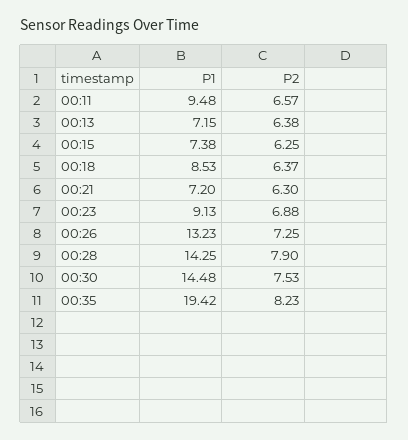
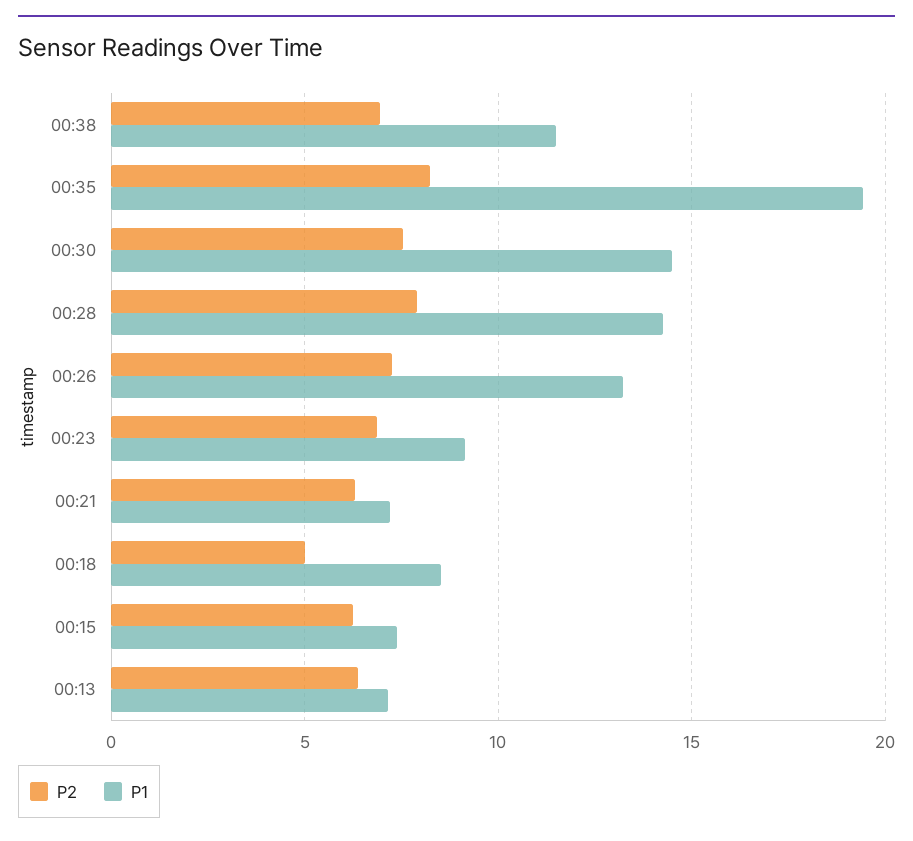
P1, 00:11: 9.48 -> none
P2, 00:11: 6.57 -> none
P2, 00:18: 6.37 -> 5
P2, 00:38: none -> 7
P1, 00:38: none -> 11.5

